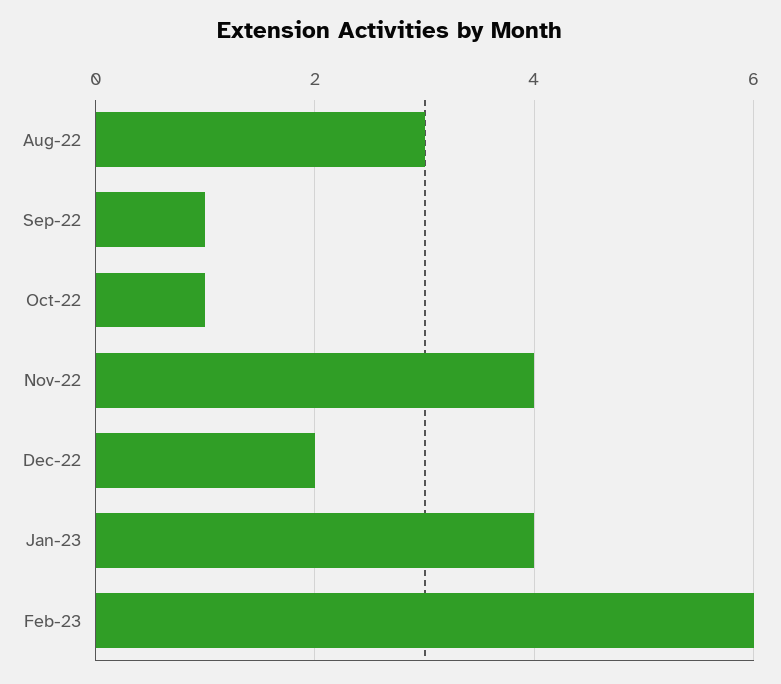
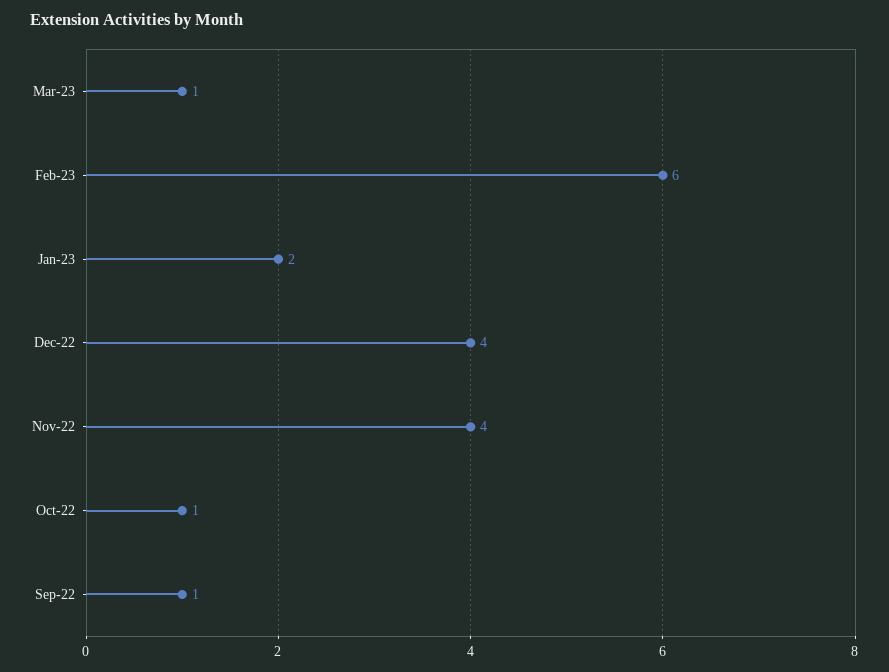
Aug-22: 3 -> none
Dec-22: 2 -> 4
Jan-23: 4 -> 2
Mar-23: none -> 1

